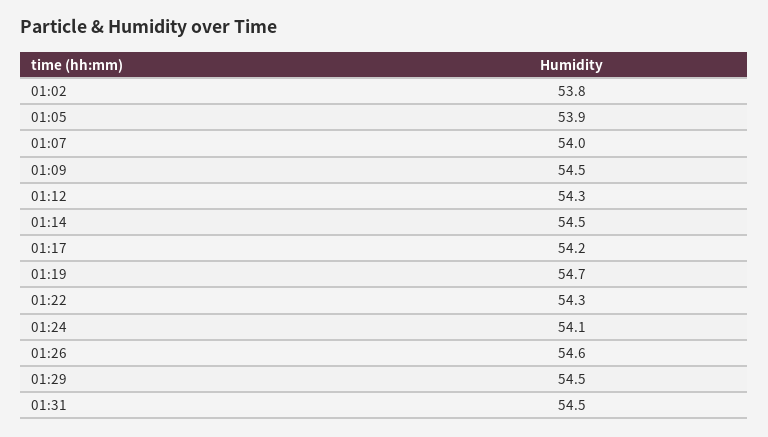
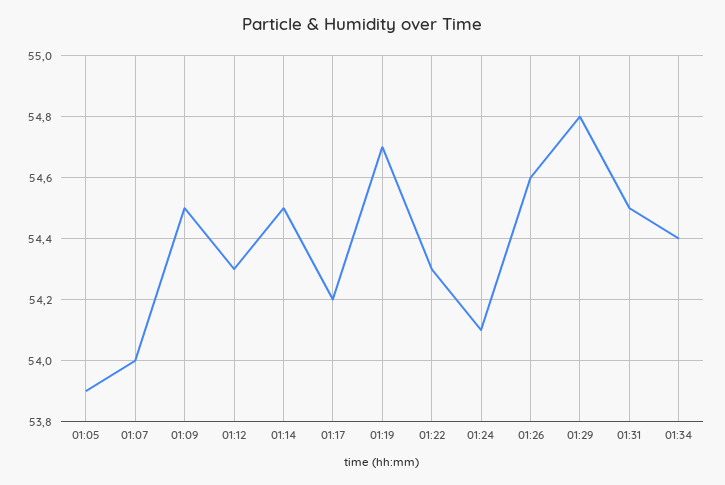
01:02: 53.8 -> none
01:29: 54.5 -> 54.8
01:34: none -> 54.4

